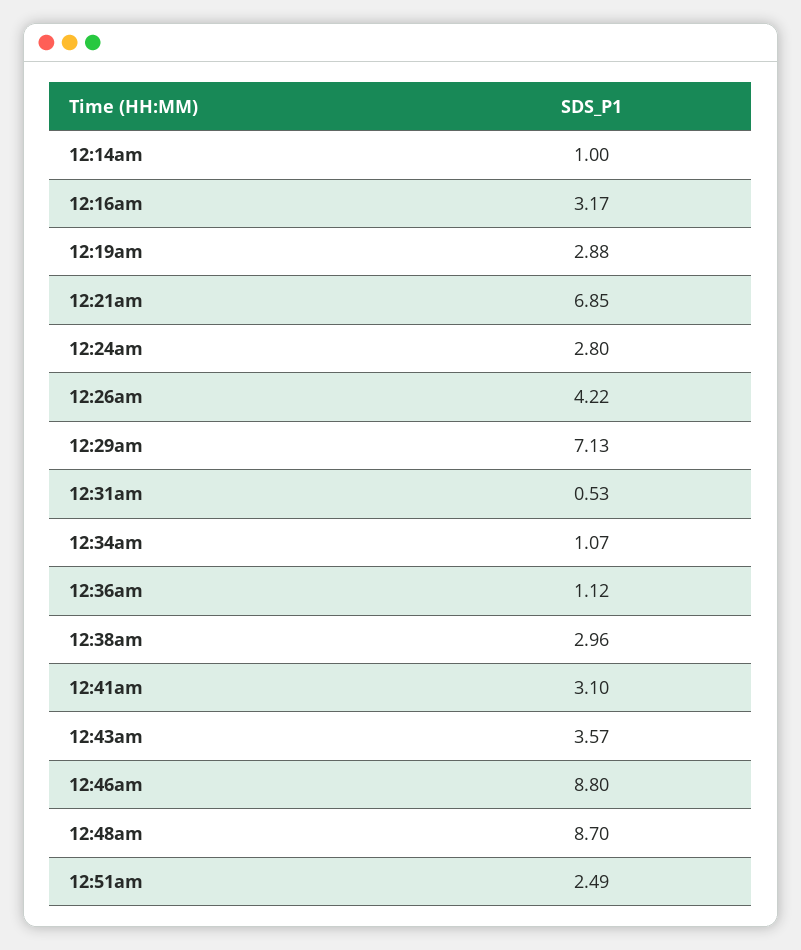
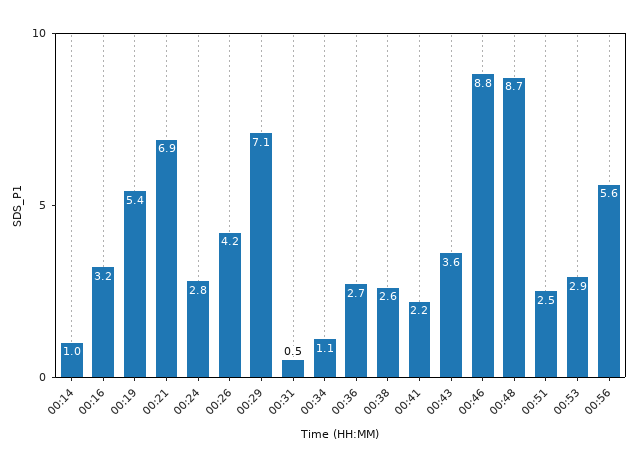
12:19am: 2.88 -> 5.4
12:36am: 1.12 -> 2.7
12:38am: 2.96 -> 2.6
12:41am: 3.1 -> 2.2
00:53: none -> 2.9
00:56: none -> 5.6

